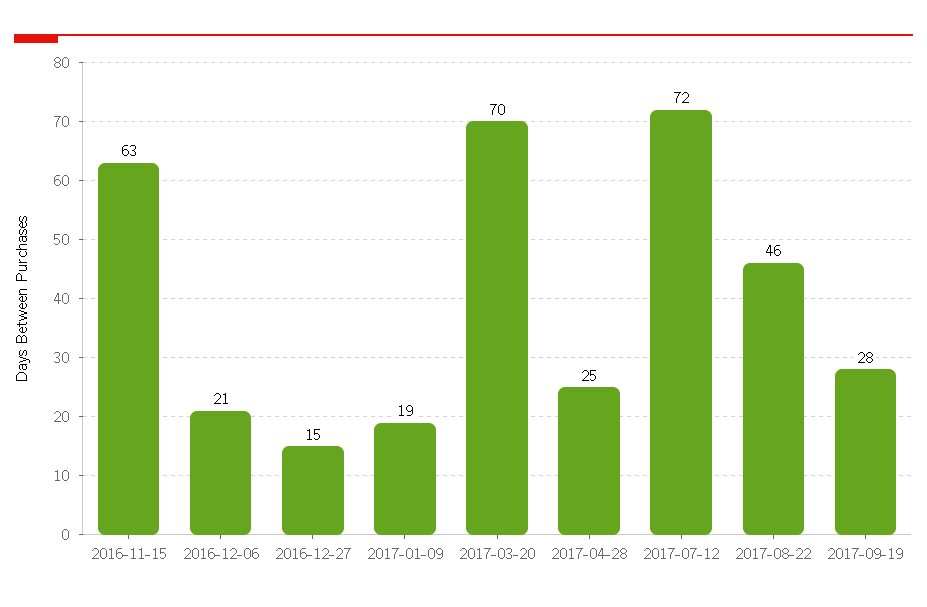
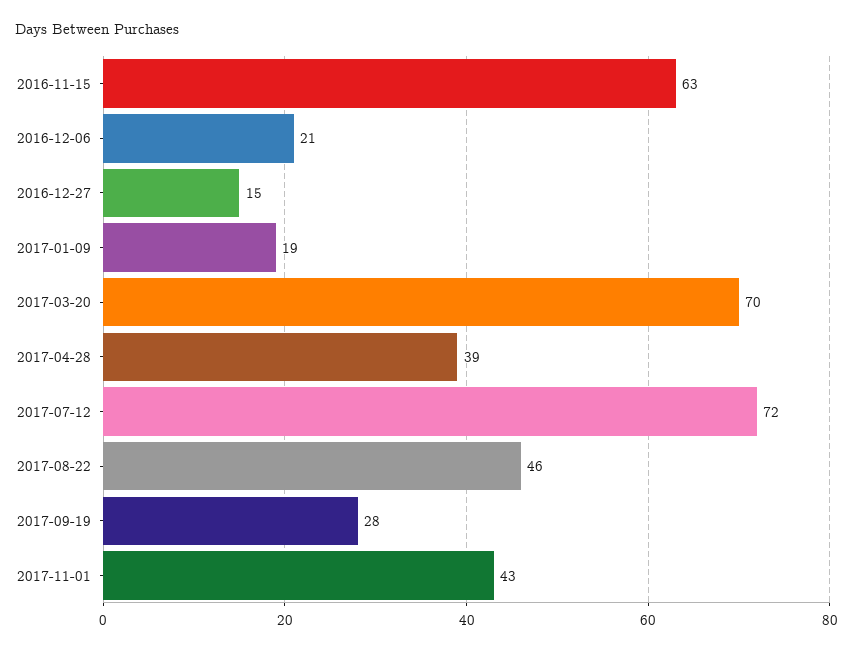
2017-04-28: 25 -> 39
2017-11-01: none -> 43

